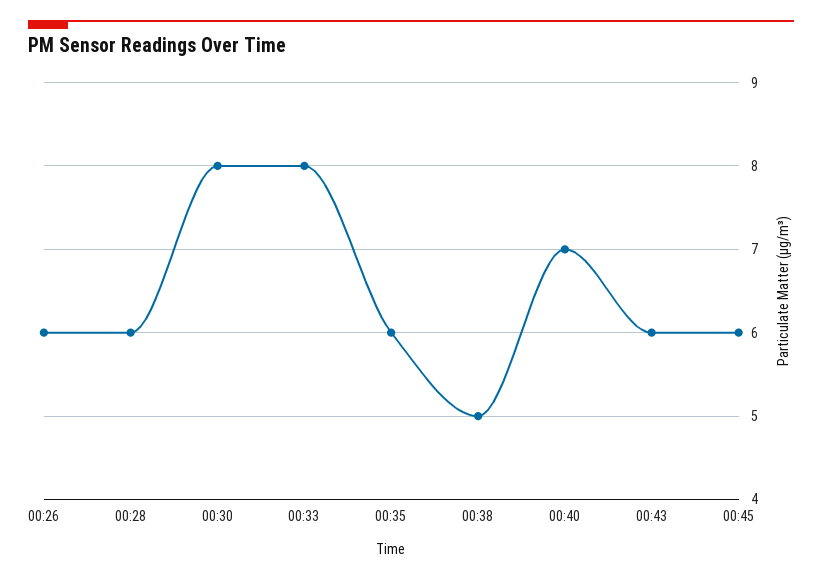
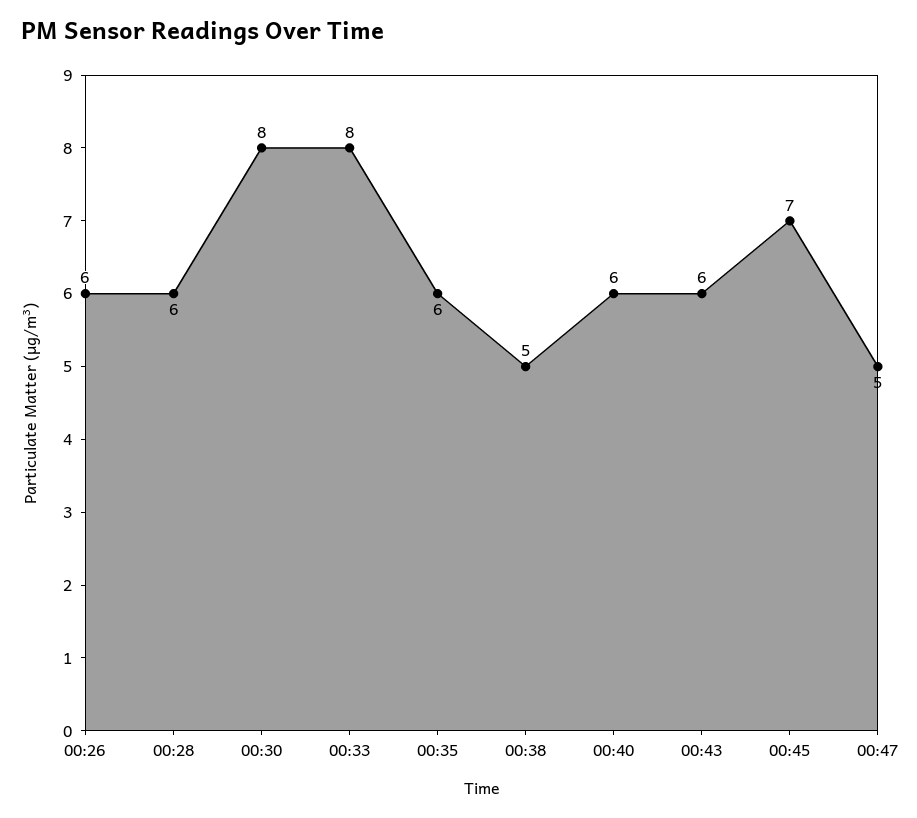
00:40: 7 -> 6
00:45: 6 -> 7
00:47: none -> 5

